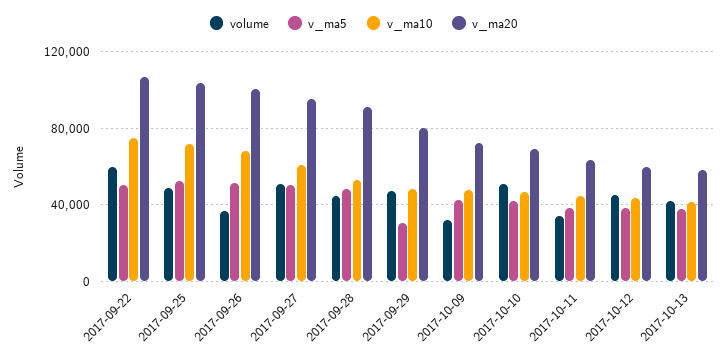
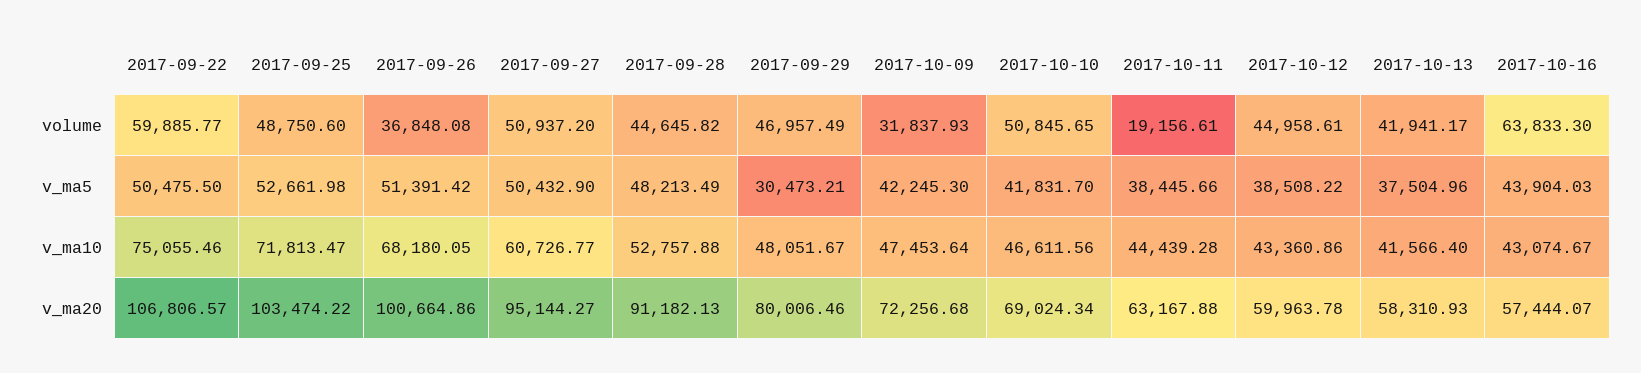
volume, 2017-10-11: 35000 -> 19156.61
volume, 2017-10-16: none -> 63833.3
v_ma5, 2017-10-16: none -> 43904.03
v_ma10, 2017-10-16: none -> 43074.67
v_ma20, 2017-10-16: none -> 57444.07

